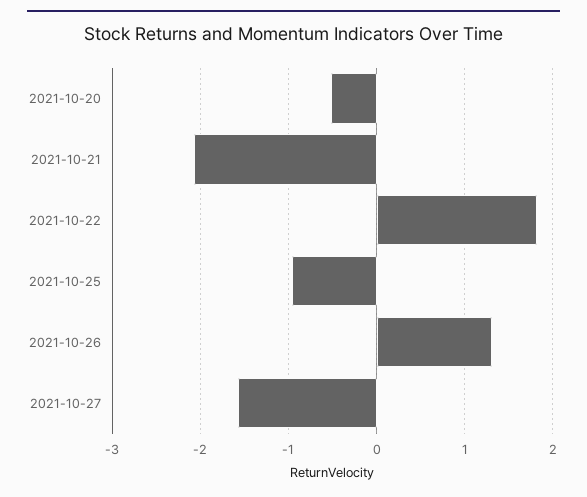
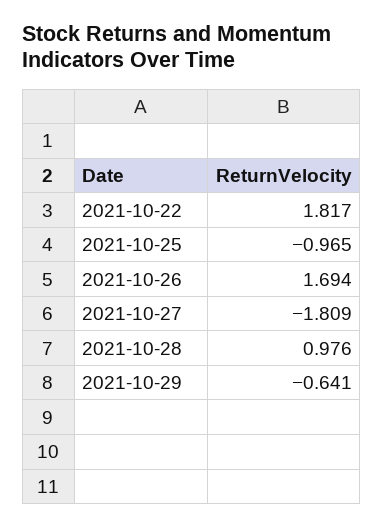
2021-10-20: -0.5 -> none
2021-10-21: -2.1 -> none
2021-10-26: 1.3 -> 1.694
2021-10-27: -1.6 -> -1.809
2021-10-28: none -> 0.976
2021-10-29: none -> -0.641

